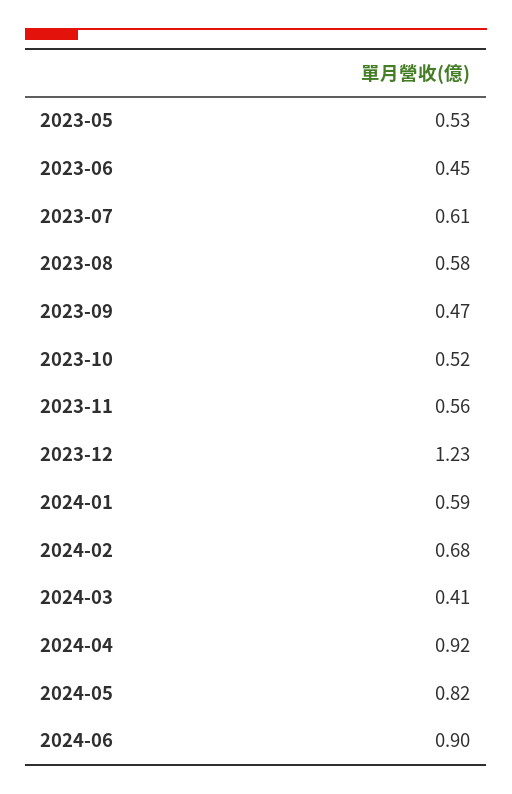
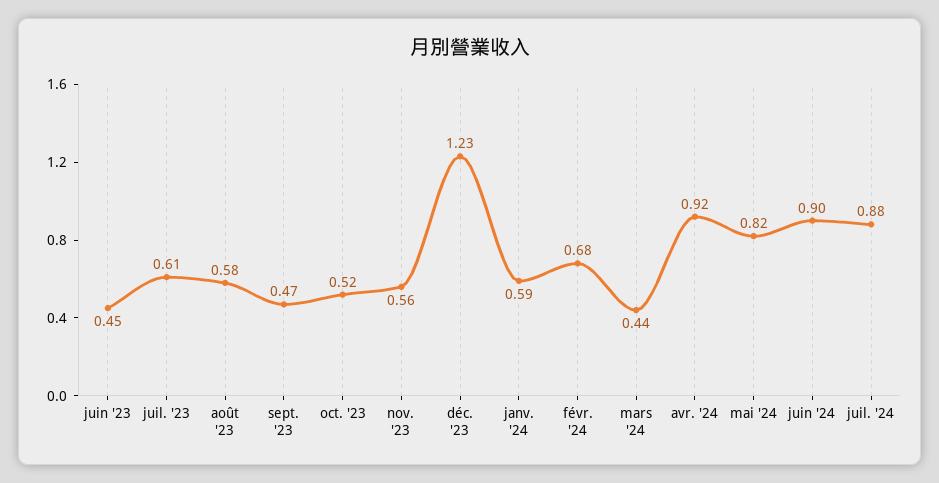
2023-05: 0.53 -> none
2024-03: 0.41 -> 0.44
juil. '24: none -> 0.88

